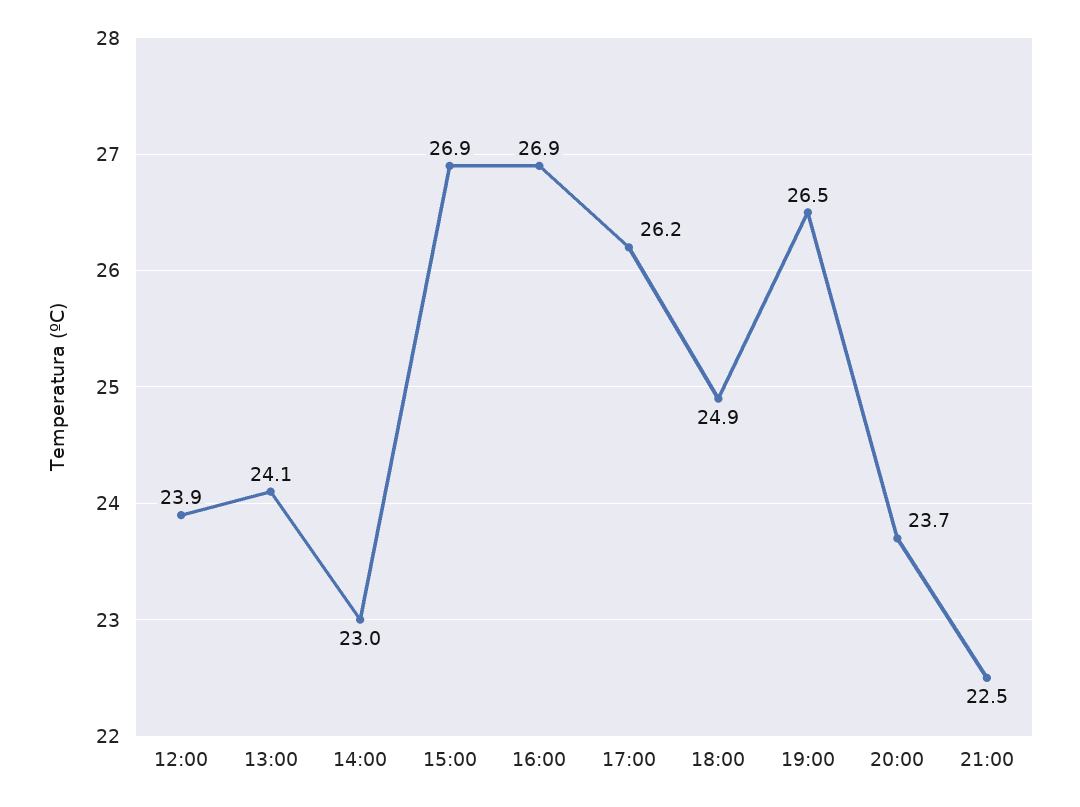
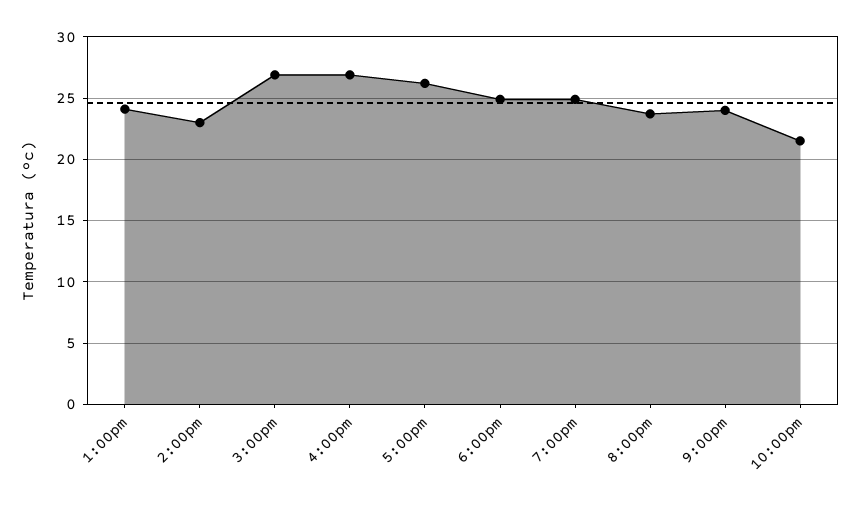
12:00: 23.9 -> none
19:00: 26.5 -> 25
21:00: 22.5 -> 24
10:00pm: none -> 21.5

